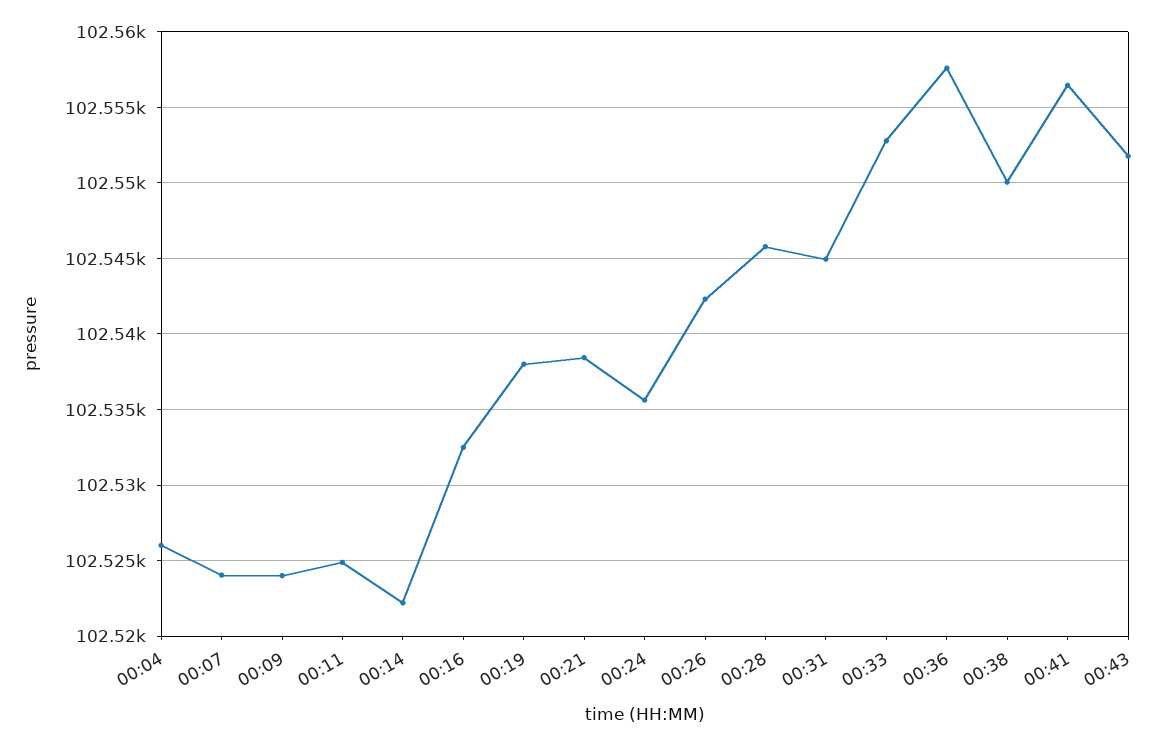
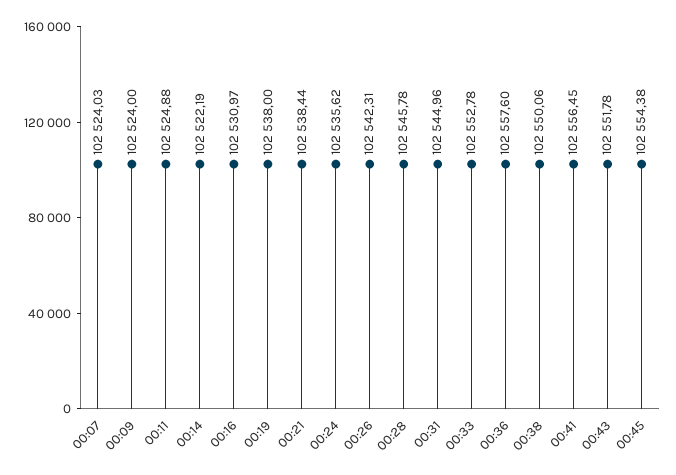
00:04: 102526 -> none
00:16: 102532.5 -> 102530.97
00:45: none -> 102554.38

